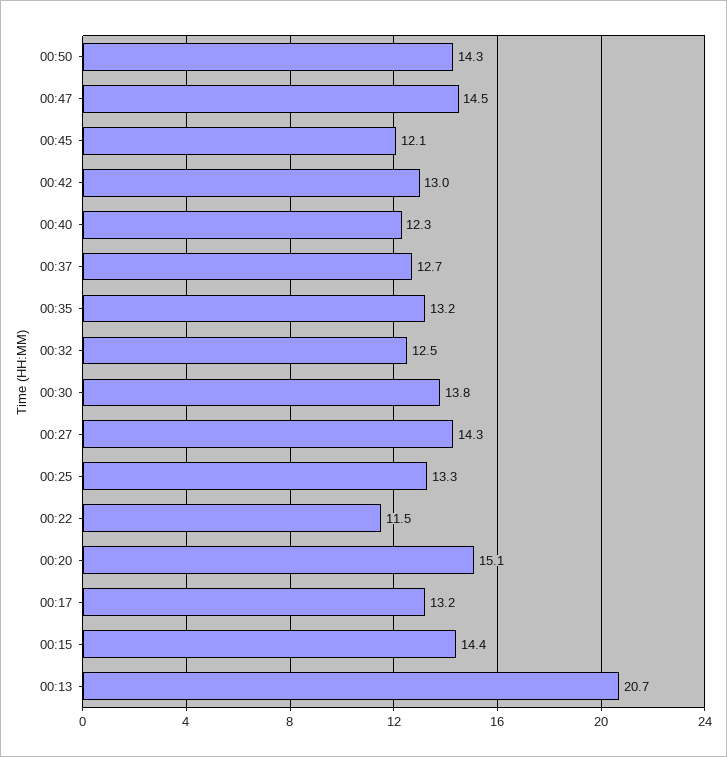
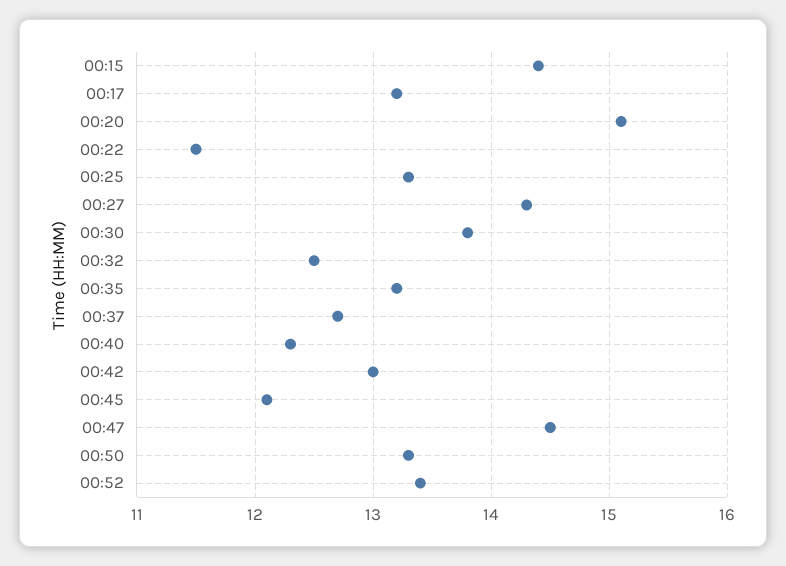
00:50: 14.3 -> 13.3
00:13: 20.7 -> none
00:52: none -> 13.4

